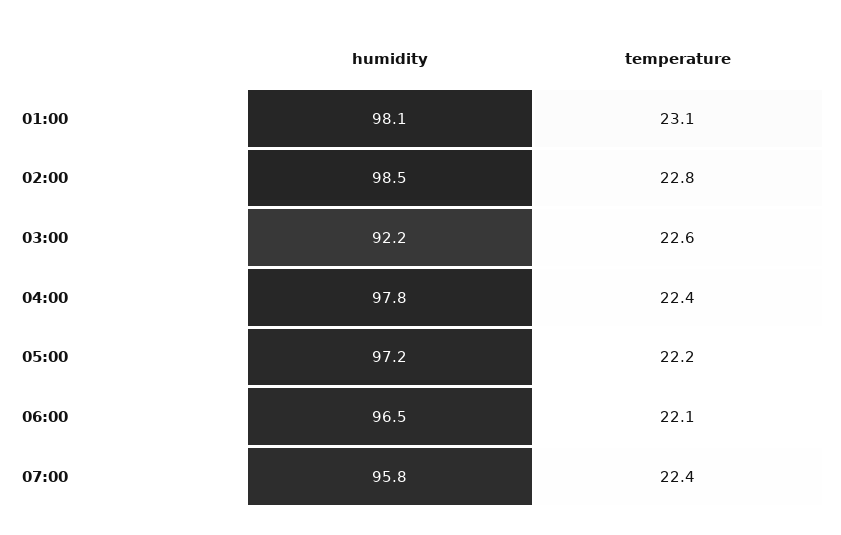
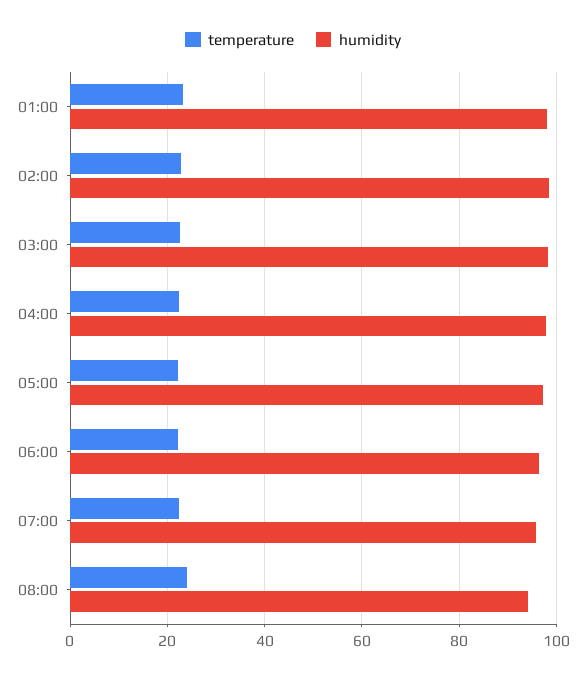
humidity, 03:00: 92.2 -> 98
temperature, 08:00: none -> 24
humidity, 08:00: none -> 94

